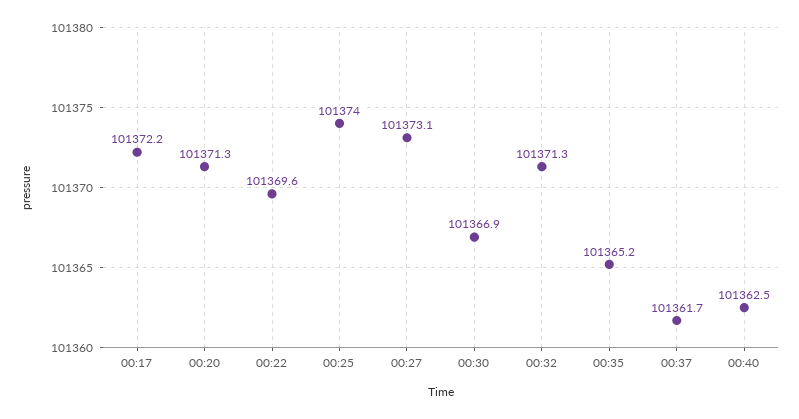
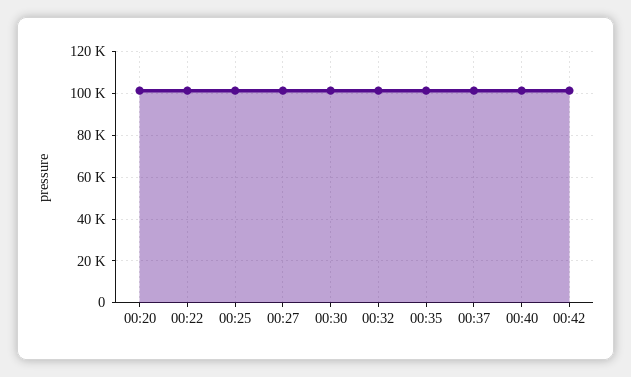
00:17: 101372.2 -> none
00:42: none -> 100000

